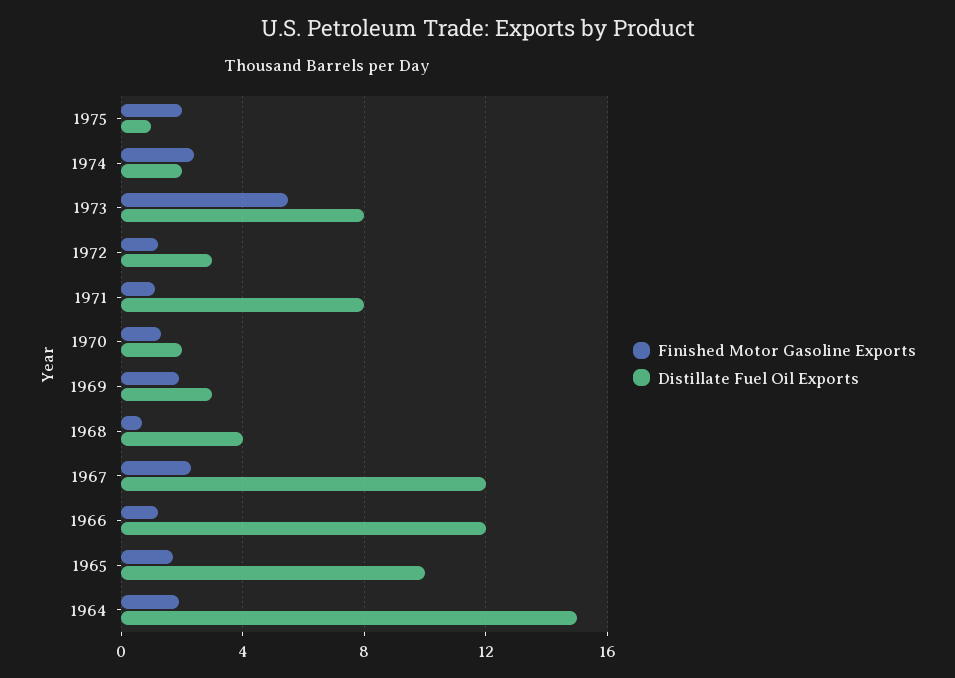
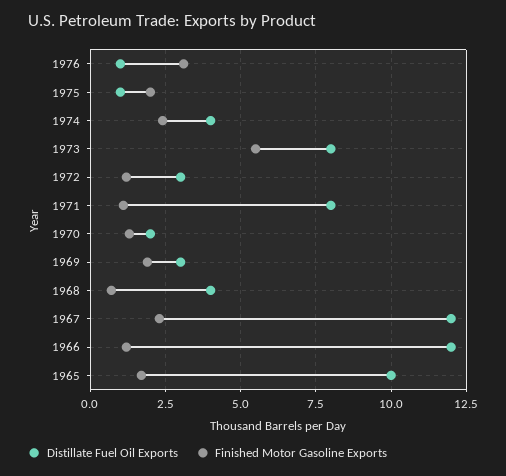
Distillate Fuel Oil Exports, 1974: 2 -> 4
Finished Motor Gasoline Exports, 1964: 2 -> none
Distillate Fuel Oil Exports, 1964: 15 -> none
Distillate Fuel Oil Exports, 1976: none -> 1
Finished Motor Gasoline Exports, 1976: none -> 3

